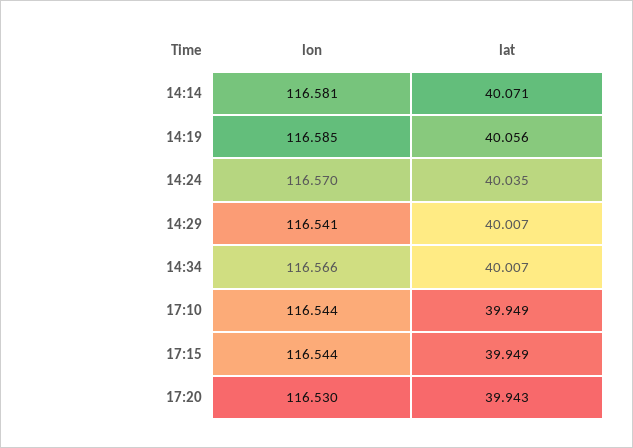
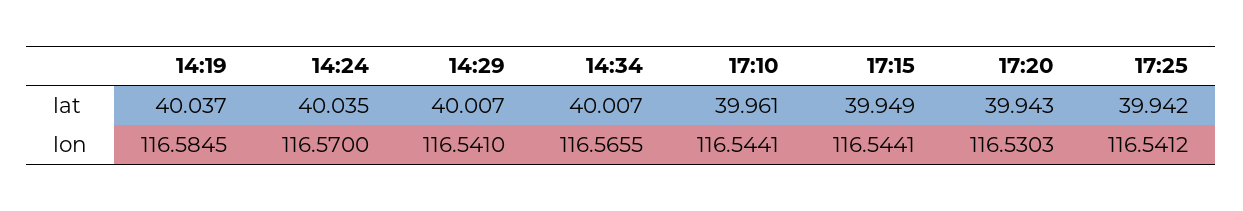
lon, 14:14: 116.581 -> none
lat, 14:14: 40.071 -> none
lat, 14:19: 40.056 -> 40.037
lat, 17:10: 39.949 -> 39.961
lat, 17:25: none -> 39.942
lon, 17:25: none -> 116.5412

